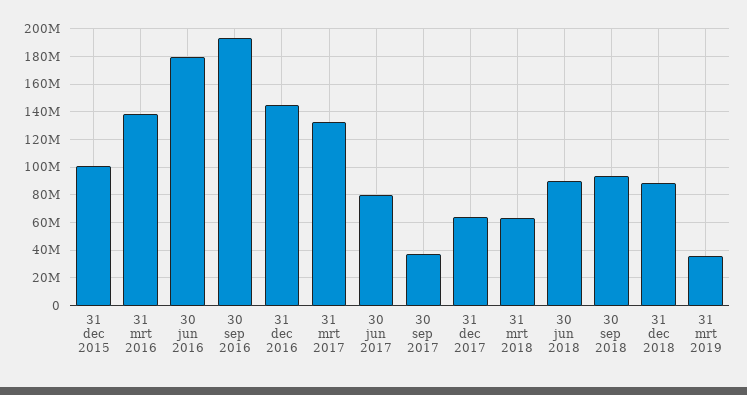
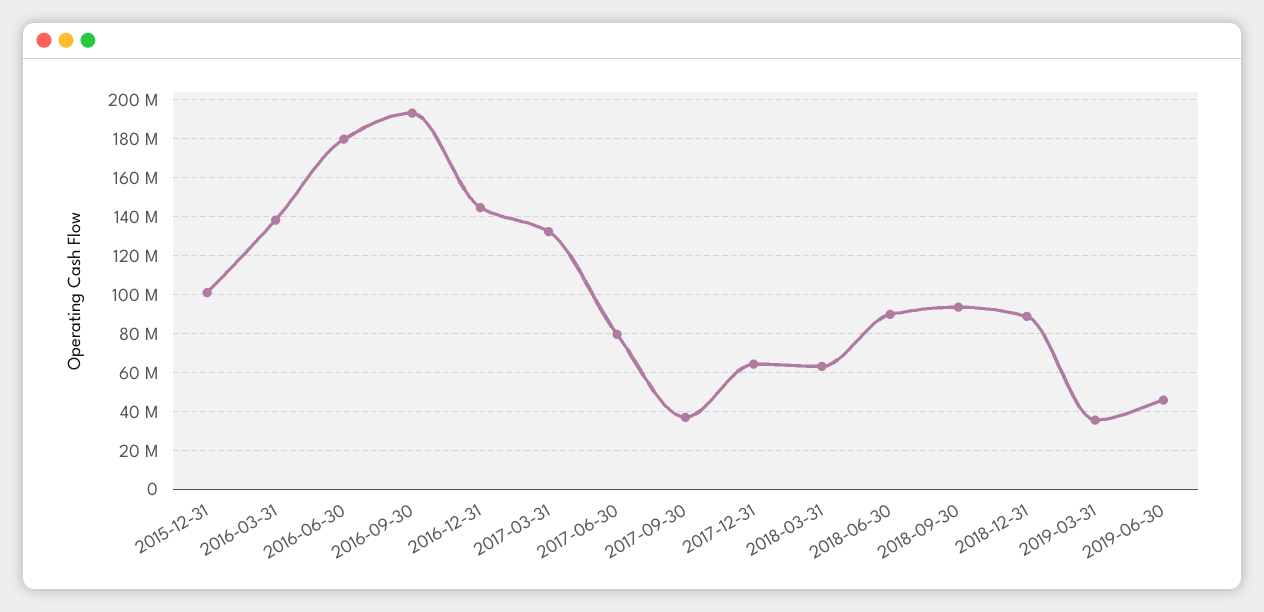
2019-06-30: none -> 45000000

